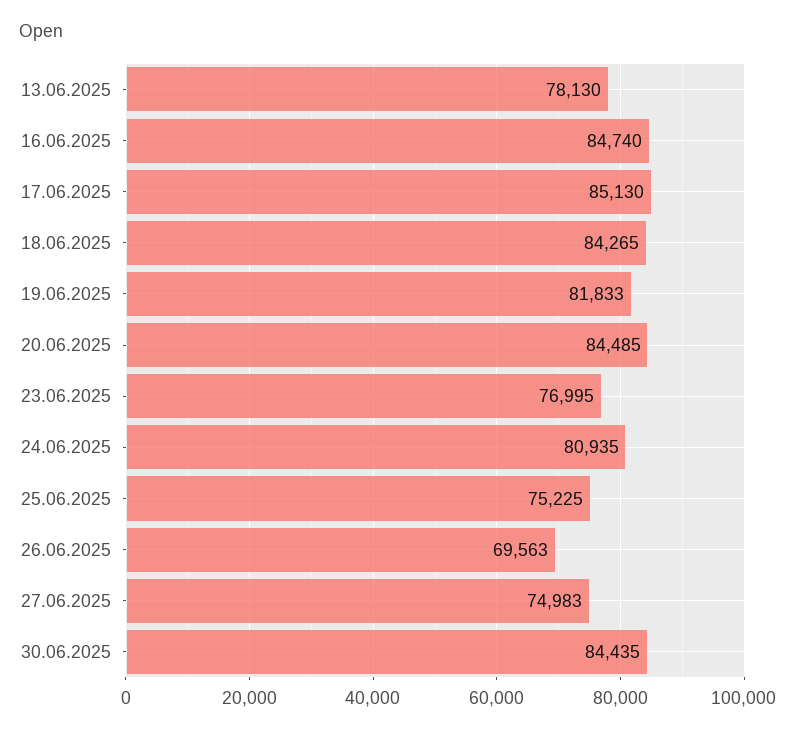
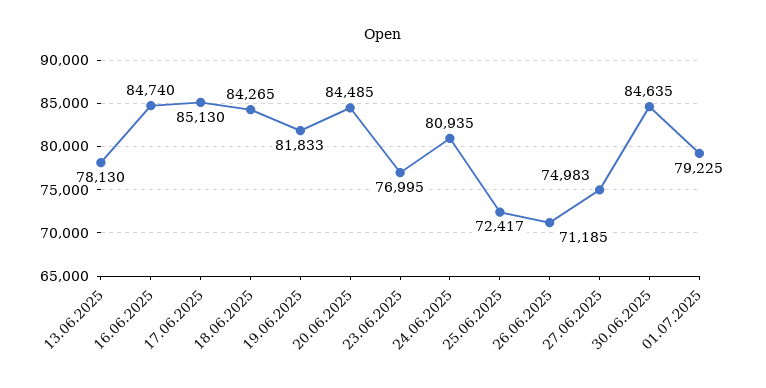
25.06.2025: 75225 -> 72417
26.06.2025: 69563 -> 71185
30.06.2025: 84435 -> 84635
01.07.2025: none -> 79225

